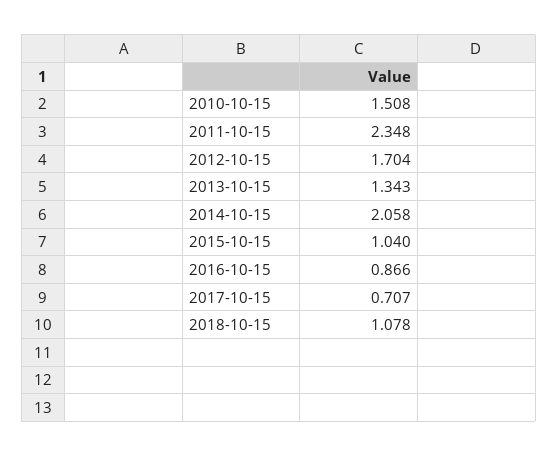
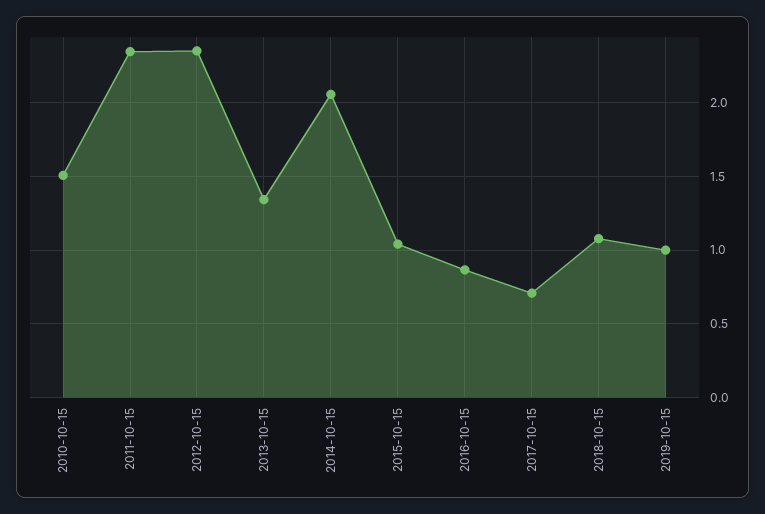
2012-10-15: 1.704 -> 2.35
2019-10-15: none -> 1

